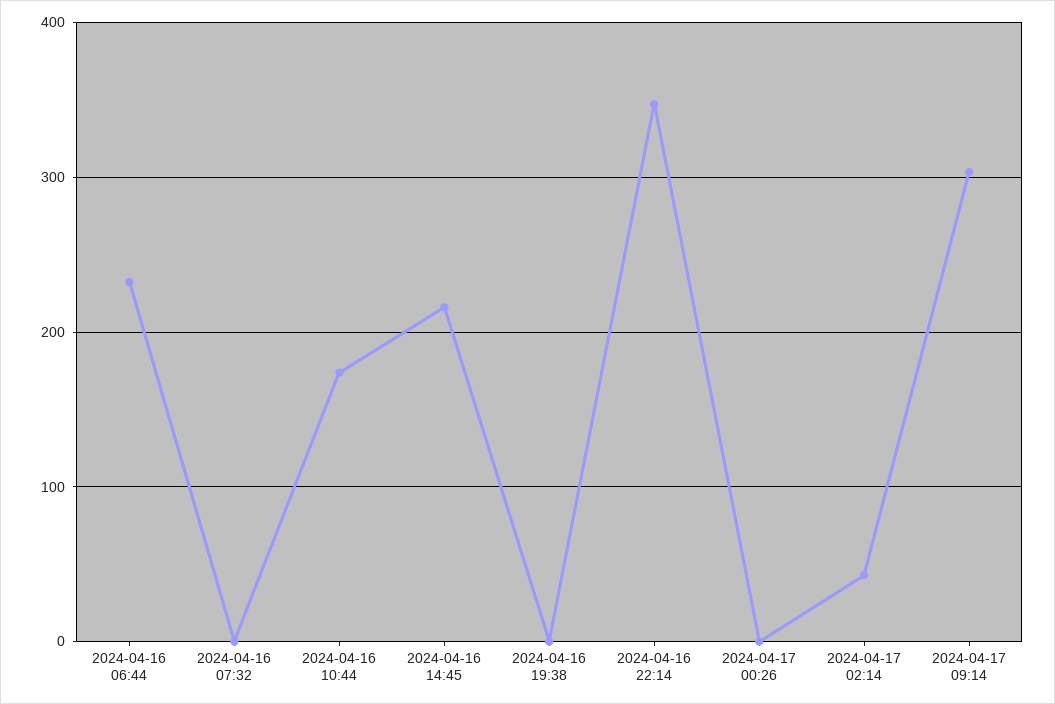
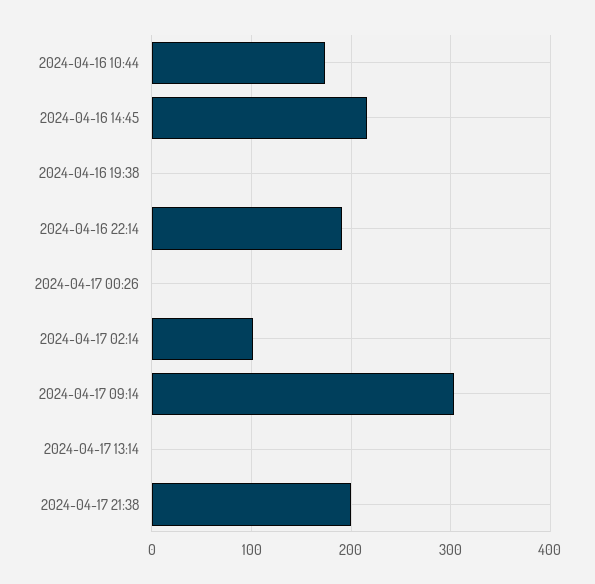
2024-04-16 06:44: 230 -> none
2024-04-16 07:32: 0 -> none
2024-04-16 22:14: 350 -> 190
2024-04-17 02:14: 40 -> 100
2024-04-17 13:14: none -> 0
2024-04-17 21:38: none -> 200

